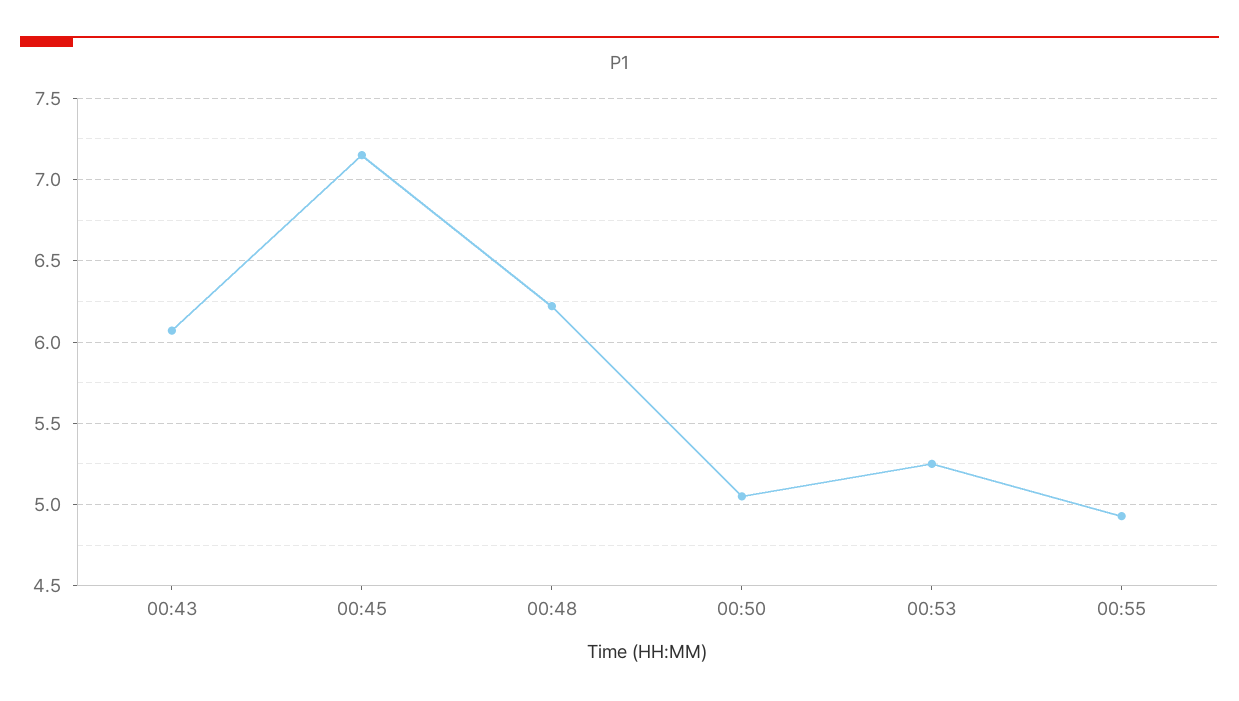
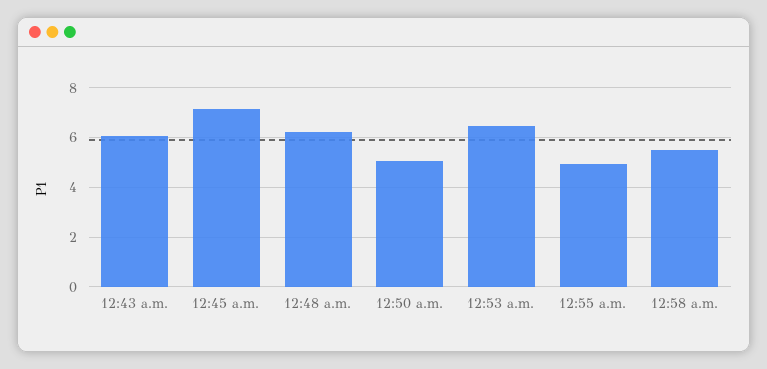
00:53: 5.25 -> 6.5
12:58 a.m.: none -> 5.5

